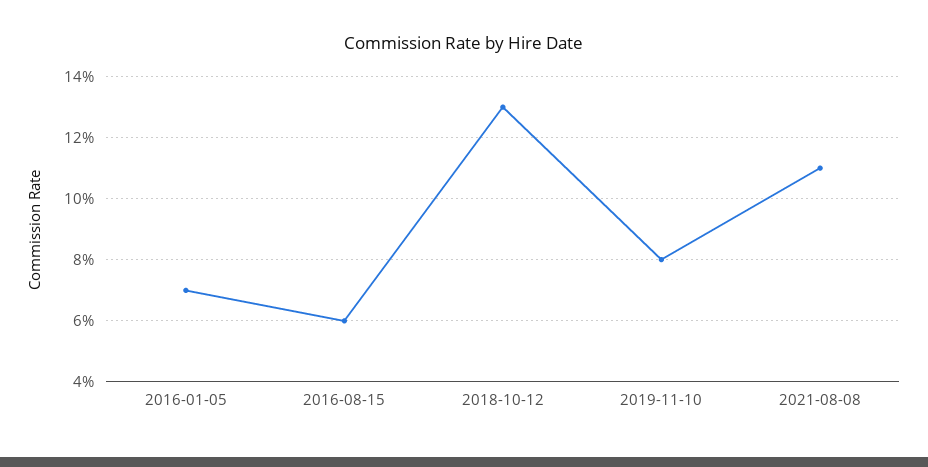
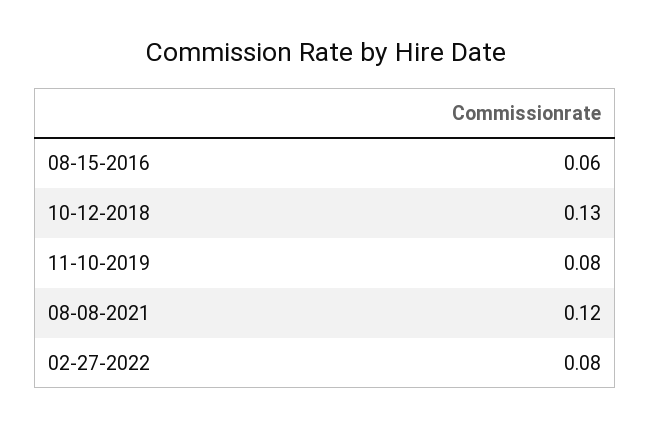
2016-01-05: 0.07 -> none
2021-08-08: 0.11 -> 0.12
02-27-2022: none -> 0.08

